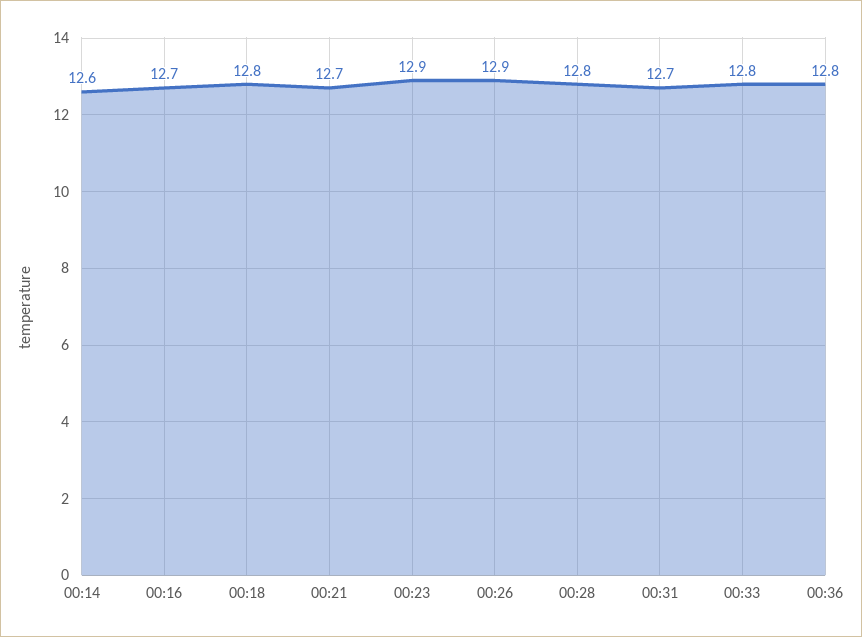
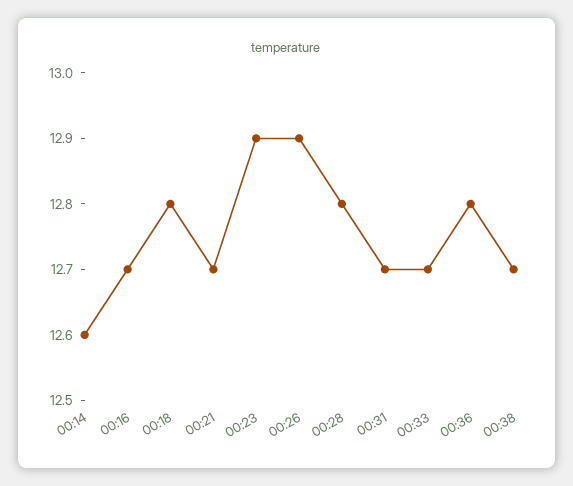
00:33: 12.8 -> 12.7
00:38: none -> 12.7

